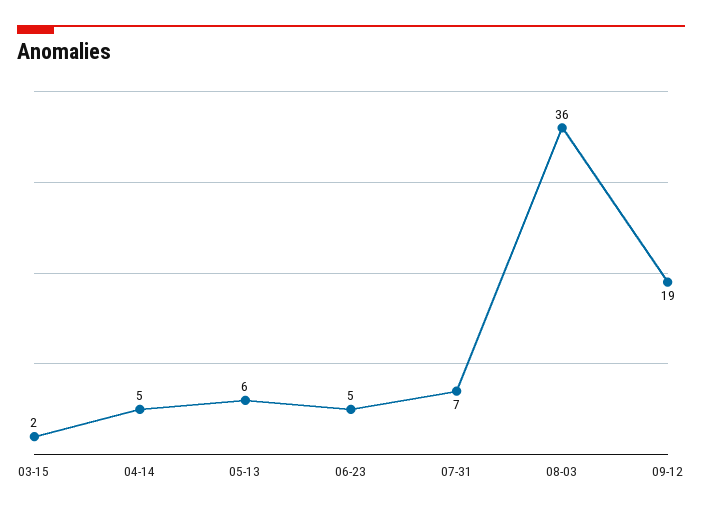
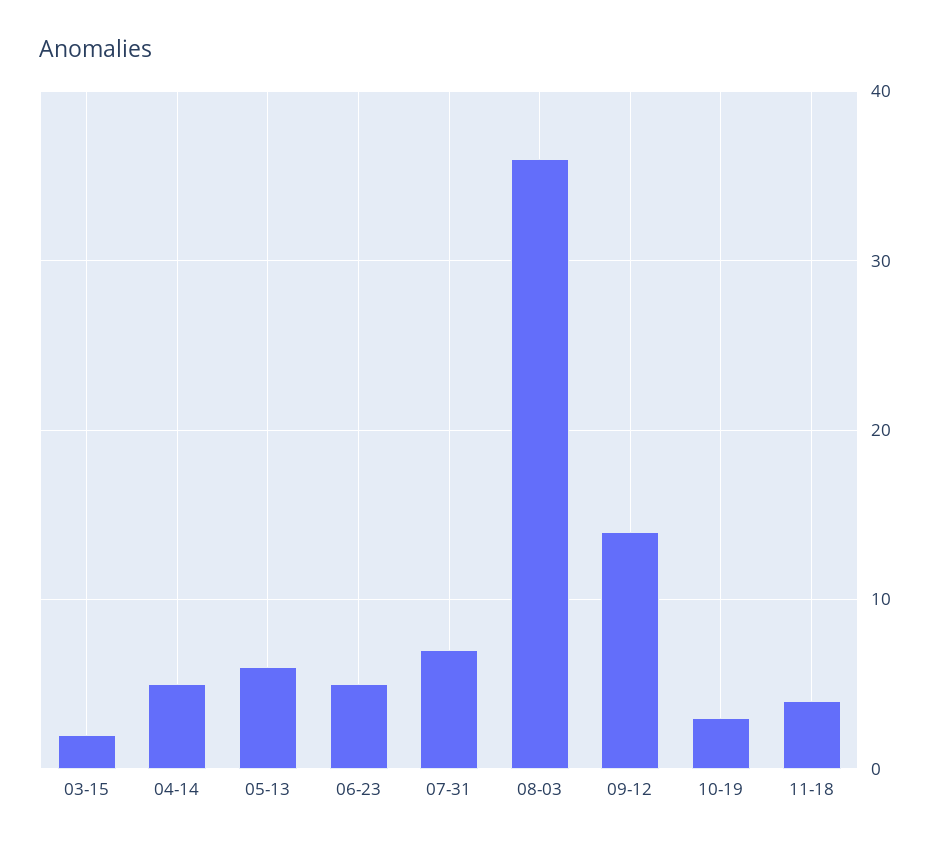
09-12: 19 -> 14
10-19: none -> 3
11-18: none -> 4

